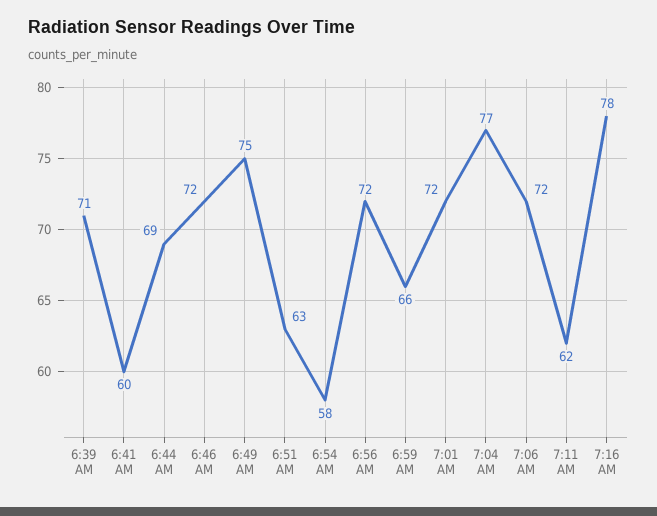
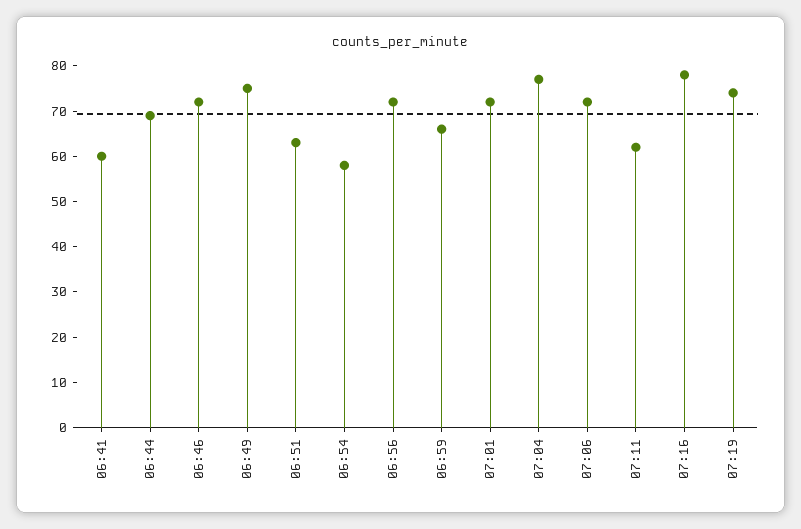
6:39 AM: 71 -> none
07:19: none -> 75

